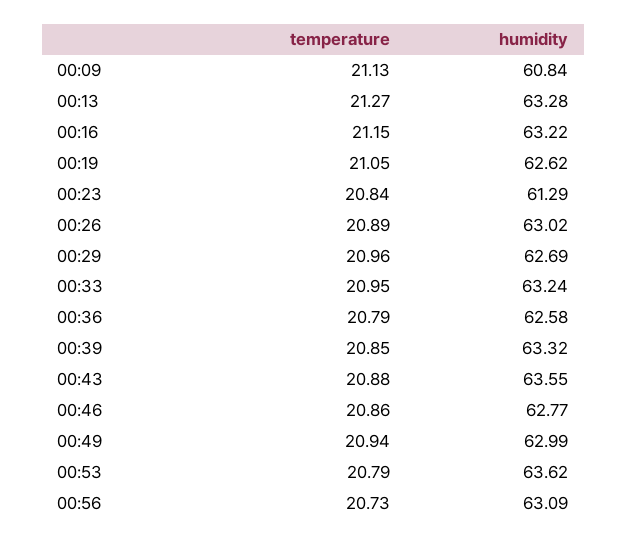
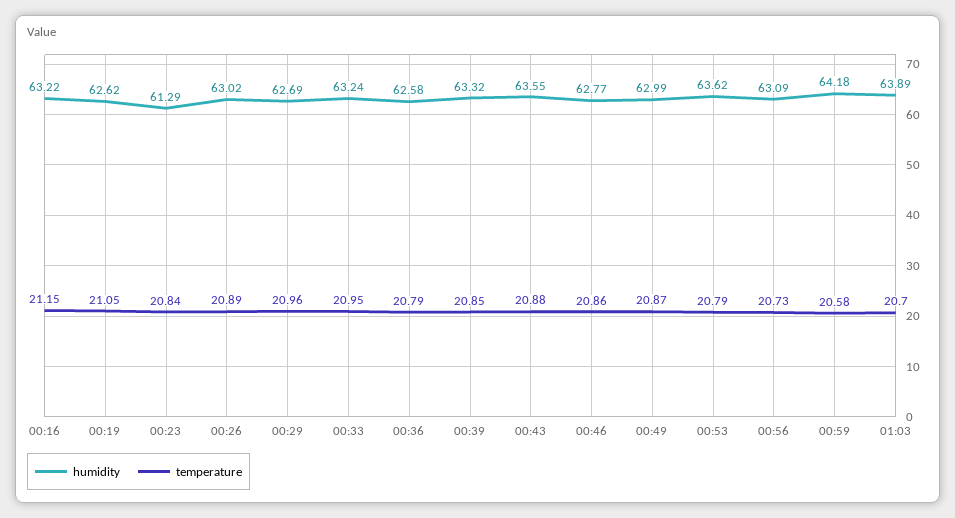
temperature, 00:09: 21.13 -> none
humidity, 00:09: 60.84 -> none
temperature, 00:13: 21.27 -> none
humidity, 00:13: 63.28 -> none
temperature, 00:49: 20.94 -> 20.87
humidity, 00:59: none -> 64.18
temperature, 00:59: none -> 20.58
humidity, 01:03: none -> 63.89
temperature, 01:03: none -> 20.7

